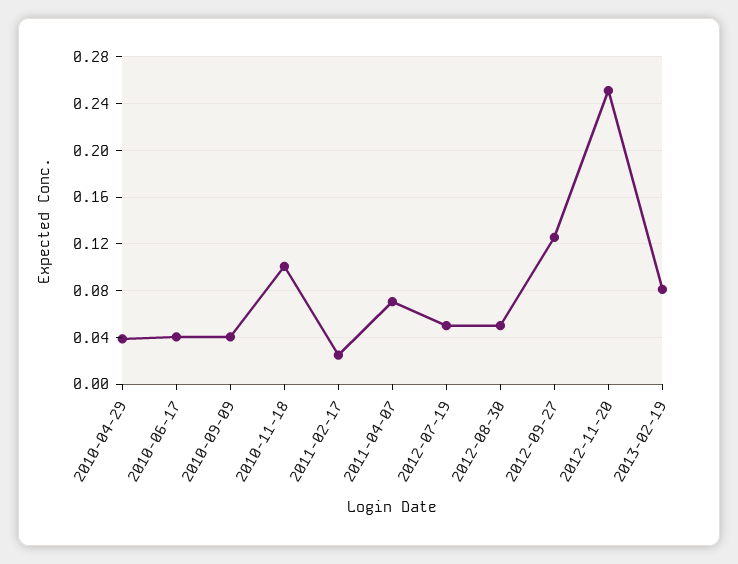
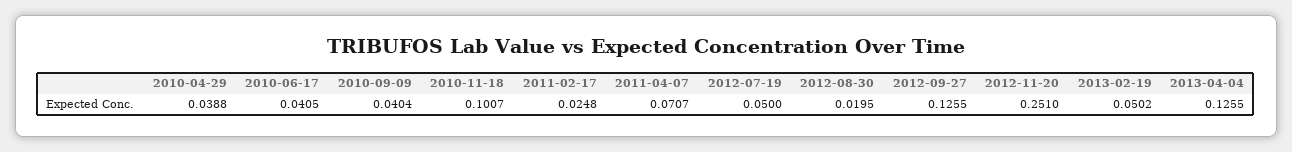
2012-08-30: 0.05 -> 0.0195
2013-02-19: 0.08 -> 0.0502
2013-04-04: none -> 0.1255

